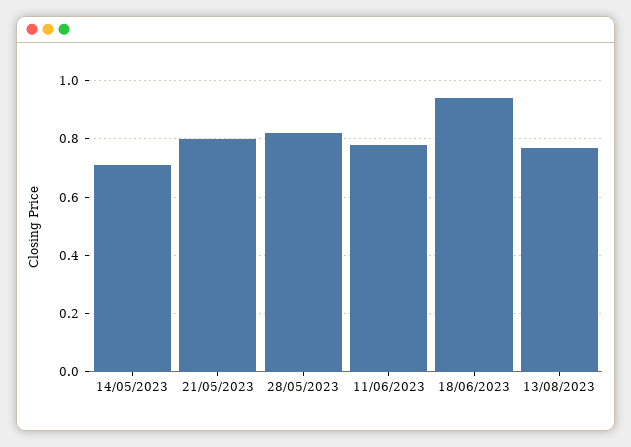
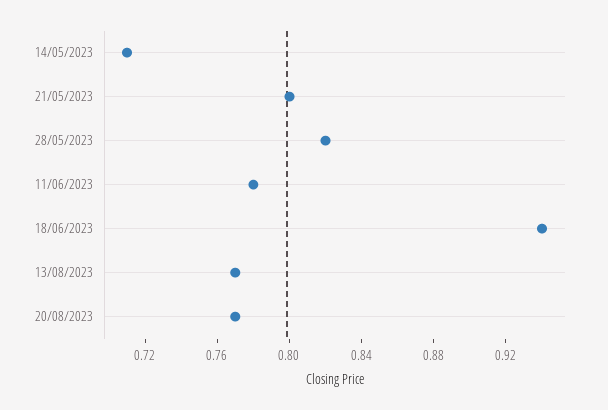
20/08/2023: none -> 0.77

